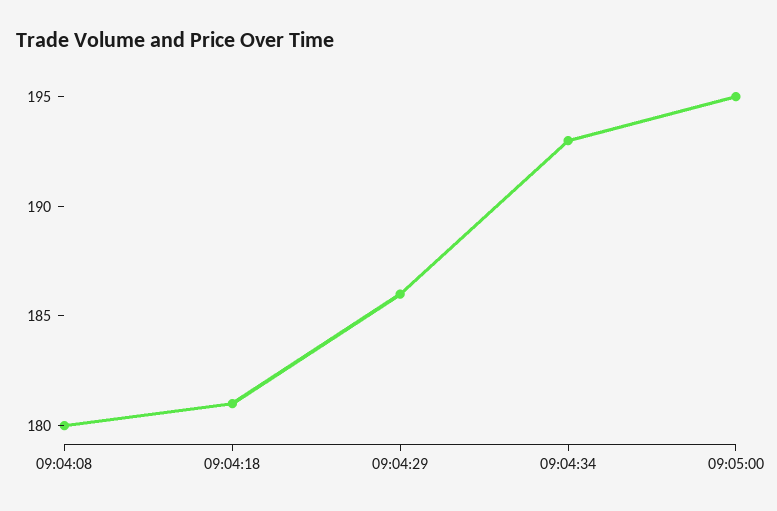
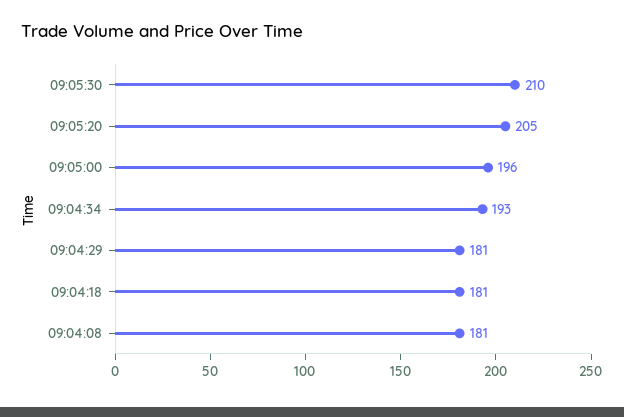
09:04:08: 180 -> 181
09:04:29: 186 -> 181
09:05:00: 195 -> 196
09:05:30: none -> 210
09:05:20: none -> 205

